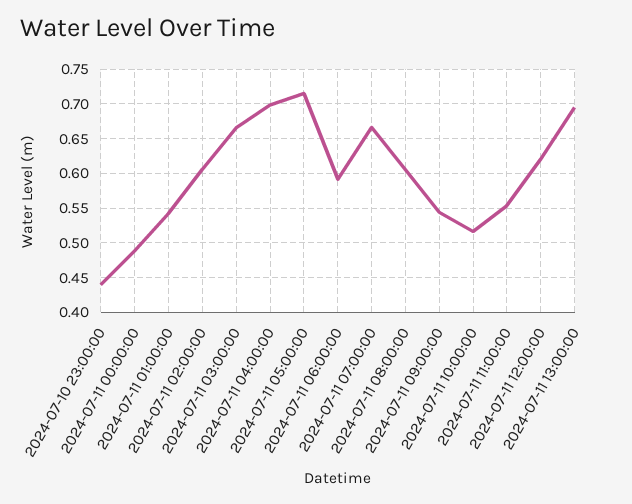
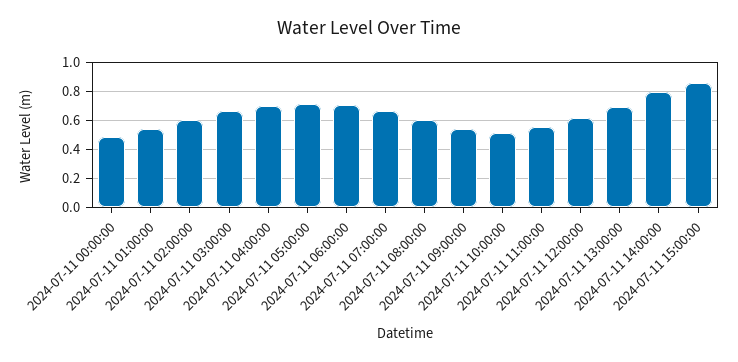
2024-07-10 23:00:00: 0.44 -> none
2024-07-11 06:00:00: 0.59 -> 0.7
2024-07-11 14:00:00: none -> 0.8
2024-07-11 15:00:00: none -> 0.85

